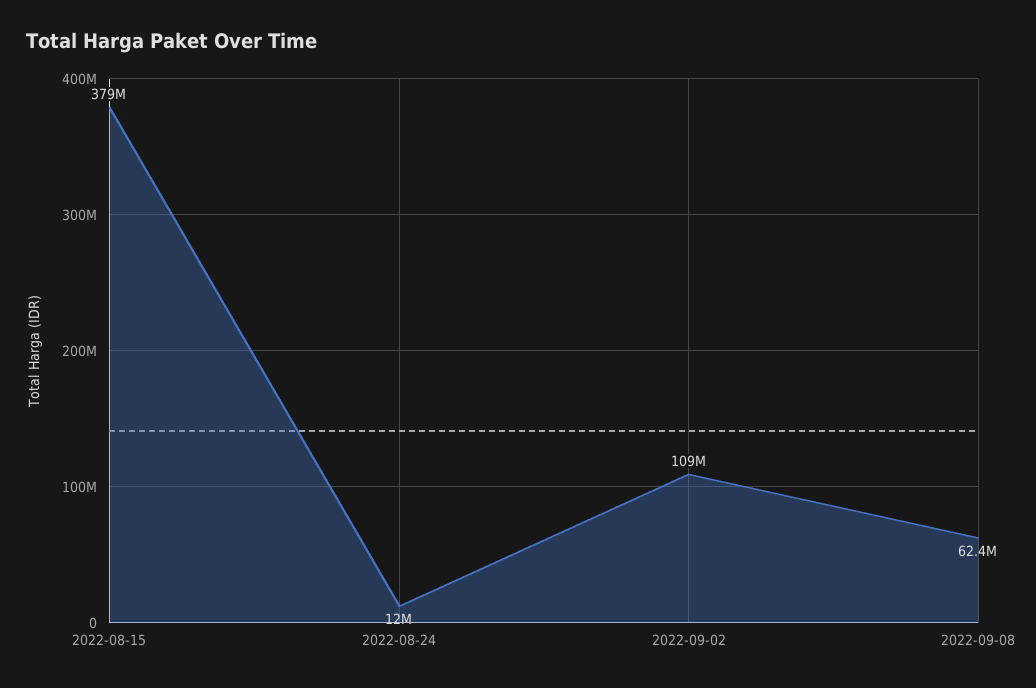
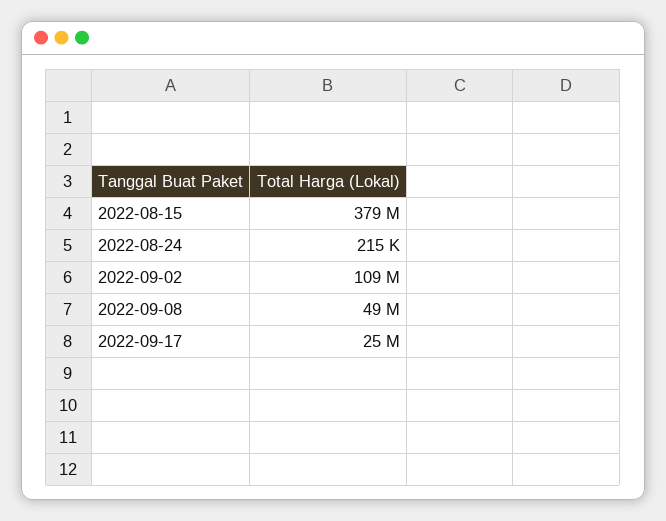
2022-08-24: 12000000 -> 215000
2022-09-08: 62400000 -> 49000000
2022-09-17: none -> 25000000

